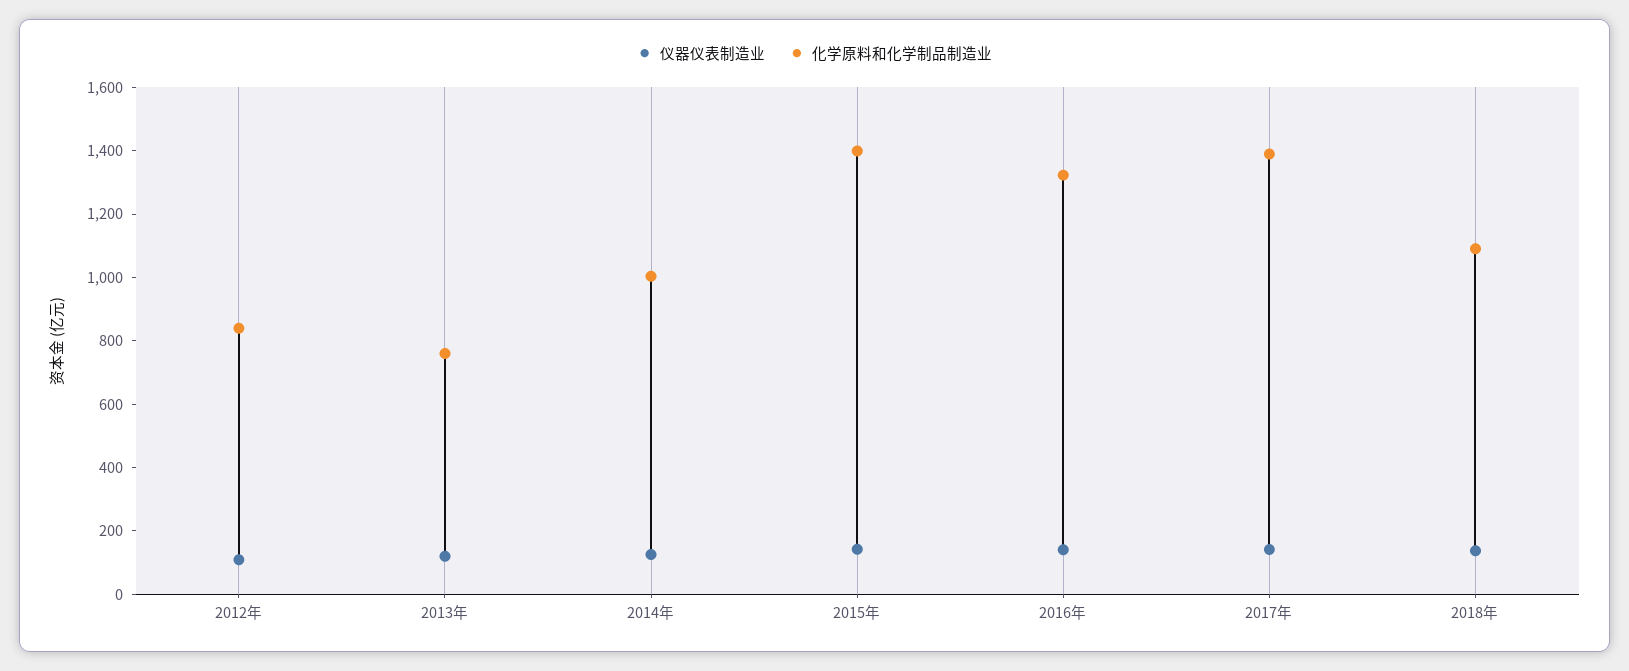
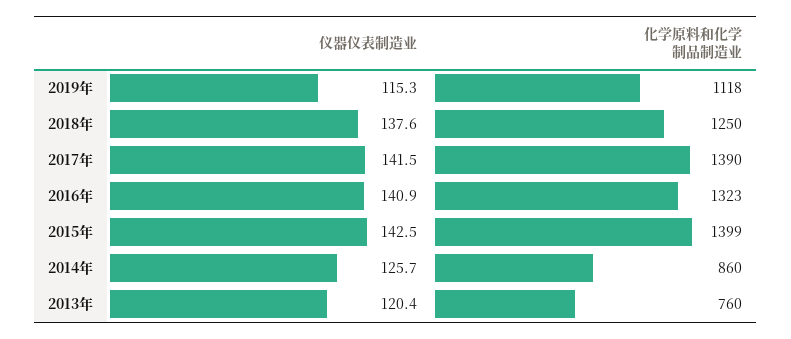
仪器仪表制造业, 2012年: 100 -> none
化学原料和化学制品制造业, 2012年: 850 -> none
化学原料和化学制品制造业, 2014年: 1000 -> 860
化学原料和化学制品制造业, 2018年: 1100 -> 1250
仪器仪表制造业, 2019年: none -> 115.3
化学原料和化学制品制造业, 2019年: none -> 1118

